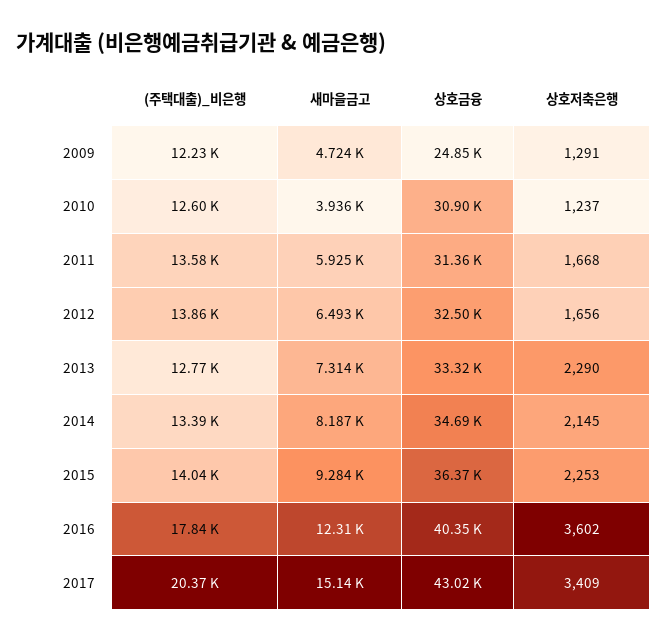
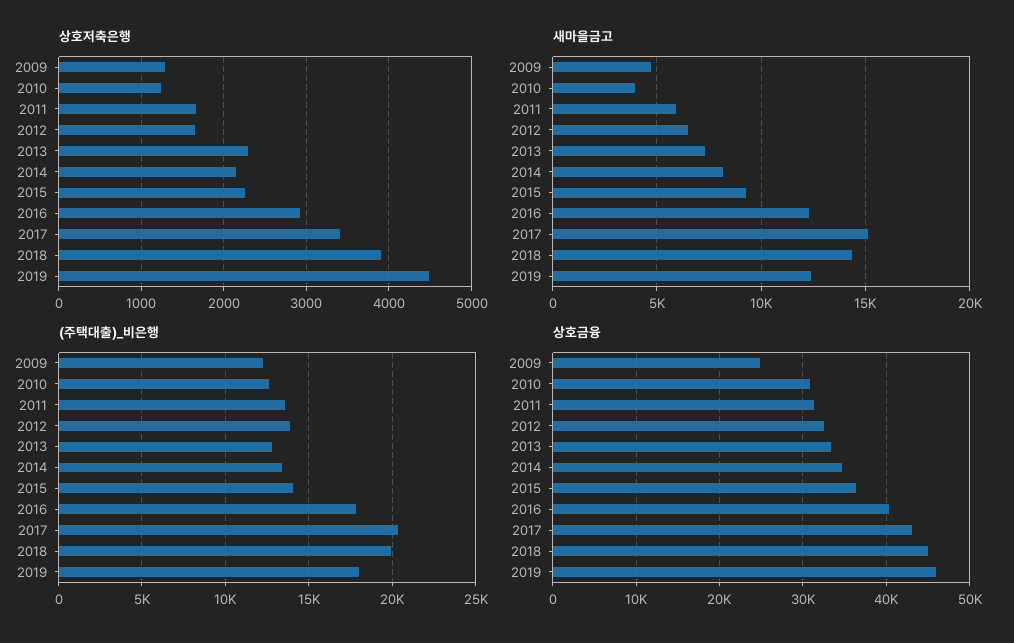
상호저축은행, 2016: 3602 -> 2900
상호저축은행, 2018: none -> 3900
상호저축은행, 2019: none -> 4500
새마을금고, 2018: none -> 14500
새마을금고, 2019: none -> 12500
(주택대출)_비은행, 2018: none -> 20000
(주택대출)_비은행, 2019: none -> 18000
상호금융, 2018: none -> 45000
상호금융, 2019: none -> 46000

